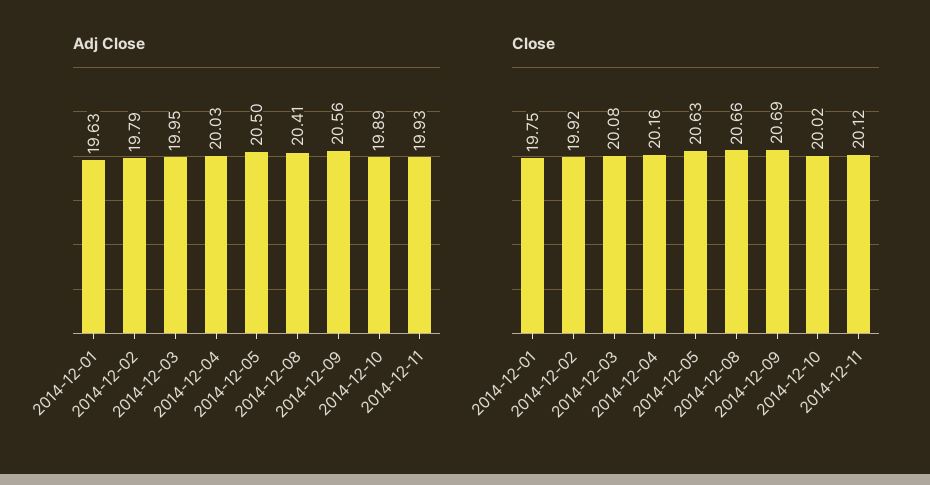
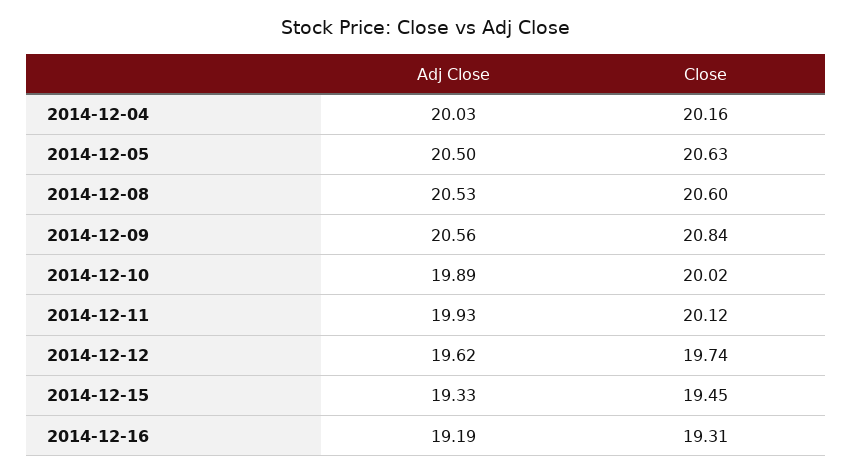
Adj Close, 2014-12-01: 19.63 -> none
Adj Close, 2014-12-02: 19.79 -> none
Adj Close, 2014-12-03: 19.95 -> none
Adj Close, 2014-12-08: 20.41 -> 20.53
Close, 2014-12-01: 19.75 -> none
Close, 2014-12-02: 19.92 -> none
Close, 2014-12-03: 20.08 -> none
Close, 2014-12-08: 20.66 -> 20.6
Close, 2014-12-09: 20.69 -> 20.84
Adj Close, 2014-12-12: none -> 19.62
Close, 2014-12-12: none -> 19.74
Adj Close, 2014-12-15: none -> 19.33
Close, 2014-12-15: none -> 19.45
Adj Close, 2014-12-16: none -> 19.19
Close, 2014-12-16: none -> 19.31

